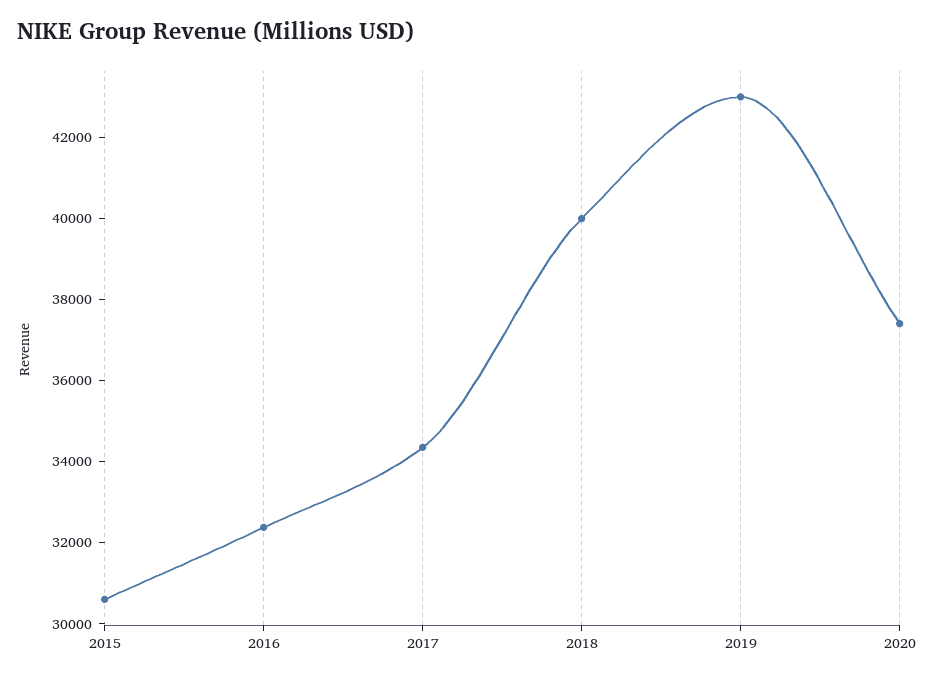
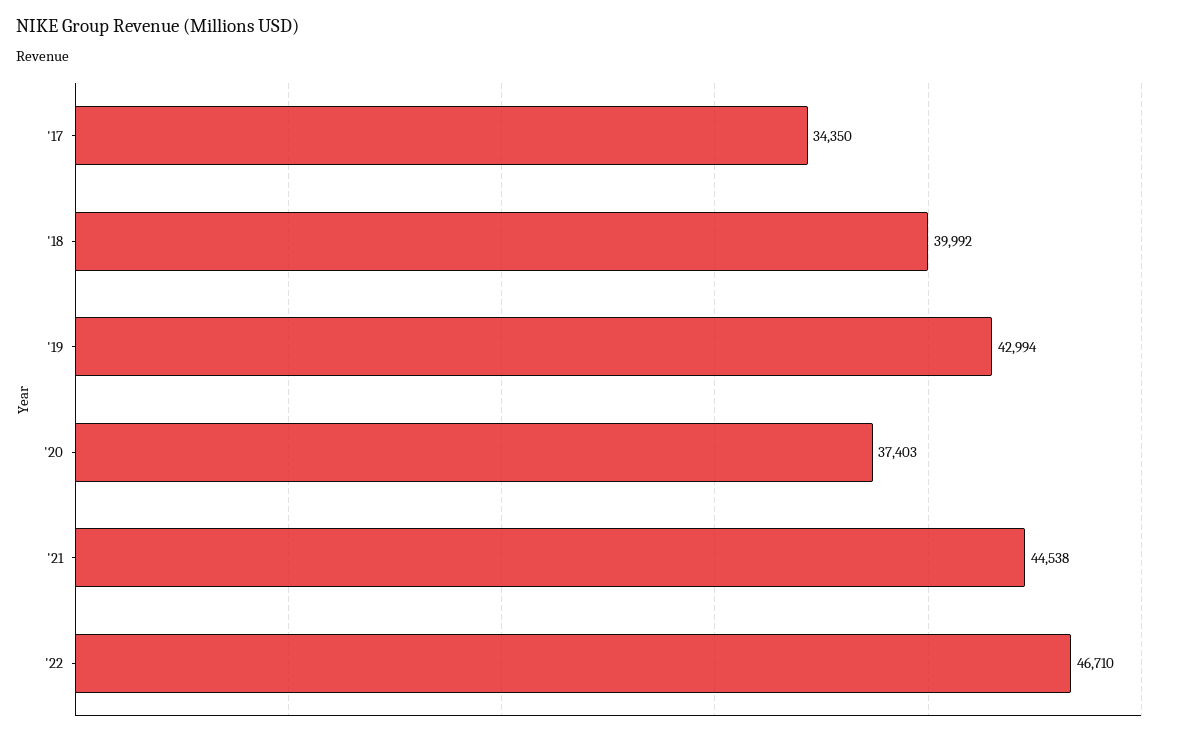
2015: 30500 -> none
2016: 32500 -> none
'21: none -> 44538
'22: none -> 46710

